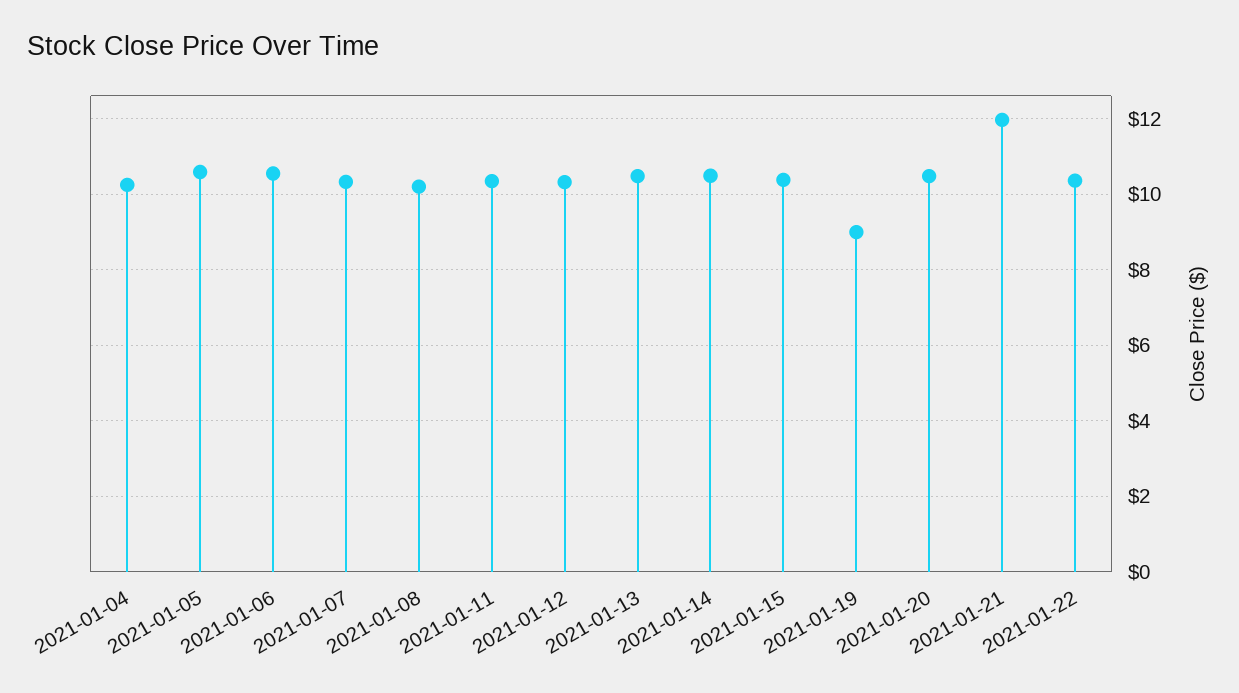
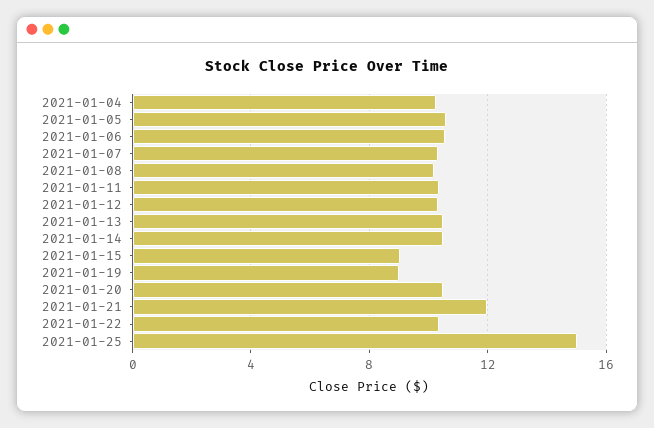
2021-01-15: 10.4 -> 9
2021-01-25: none -> 15

